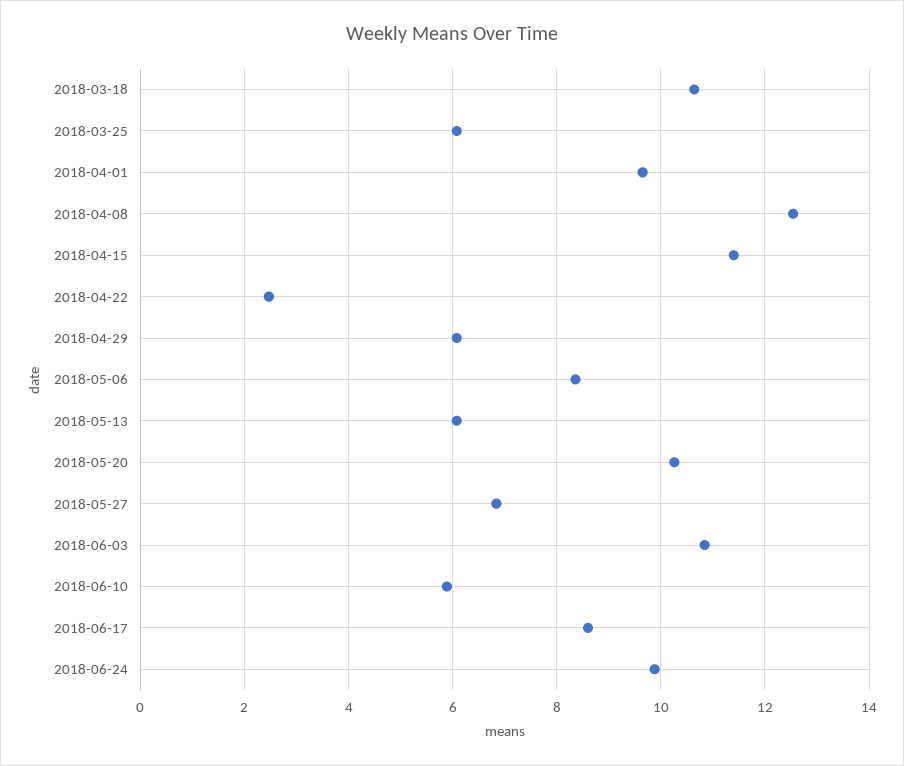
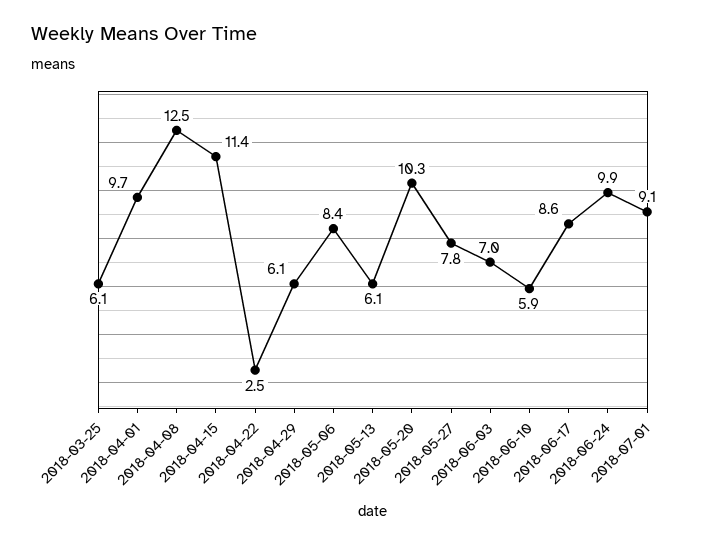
2018-03-18: 10.6 -> none
2018-05-27: 6.8 -> 7.8
2018-06-03: 10.8 -> 7
2018-07-01: none -> 9.1

